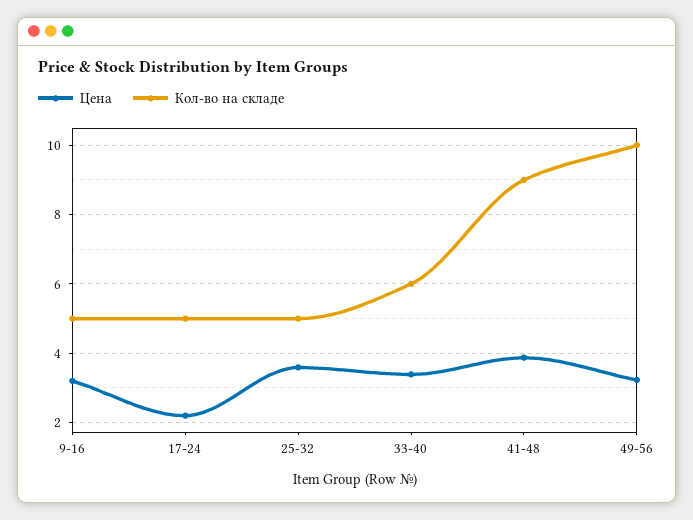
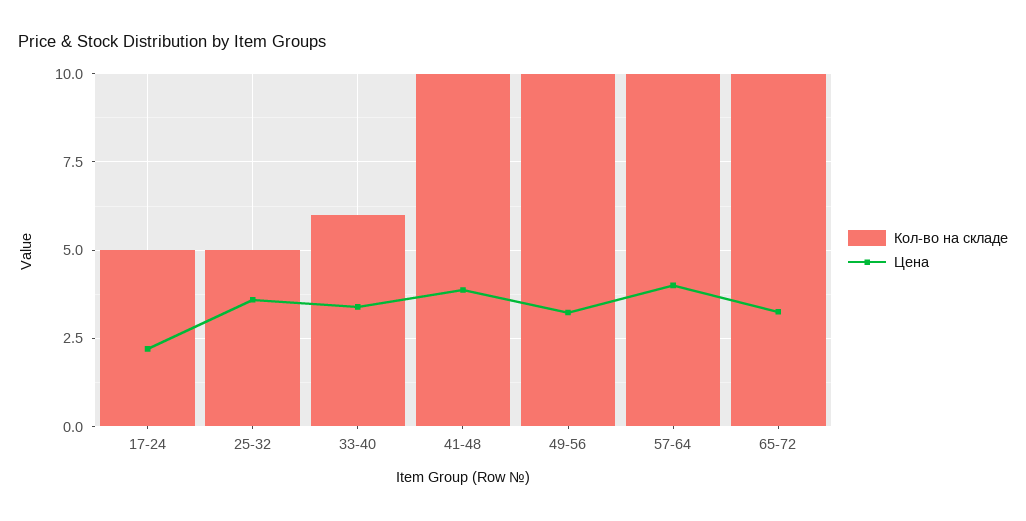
Цена, 9-16: 3.2 -> none
Кол-во на складе, 9-16: 5 -> none
Кол-во на складе, 41-48: 9 -> 10
Кол-во на складе, 57-64: none -> 10
Цена, 57-64: none -> 4
Кол-во на складе, 65-72: none -> 10
Цена, 65-72: none -> 3.25

